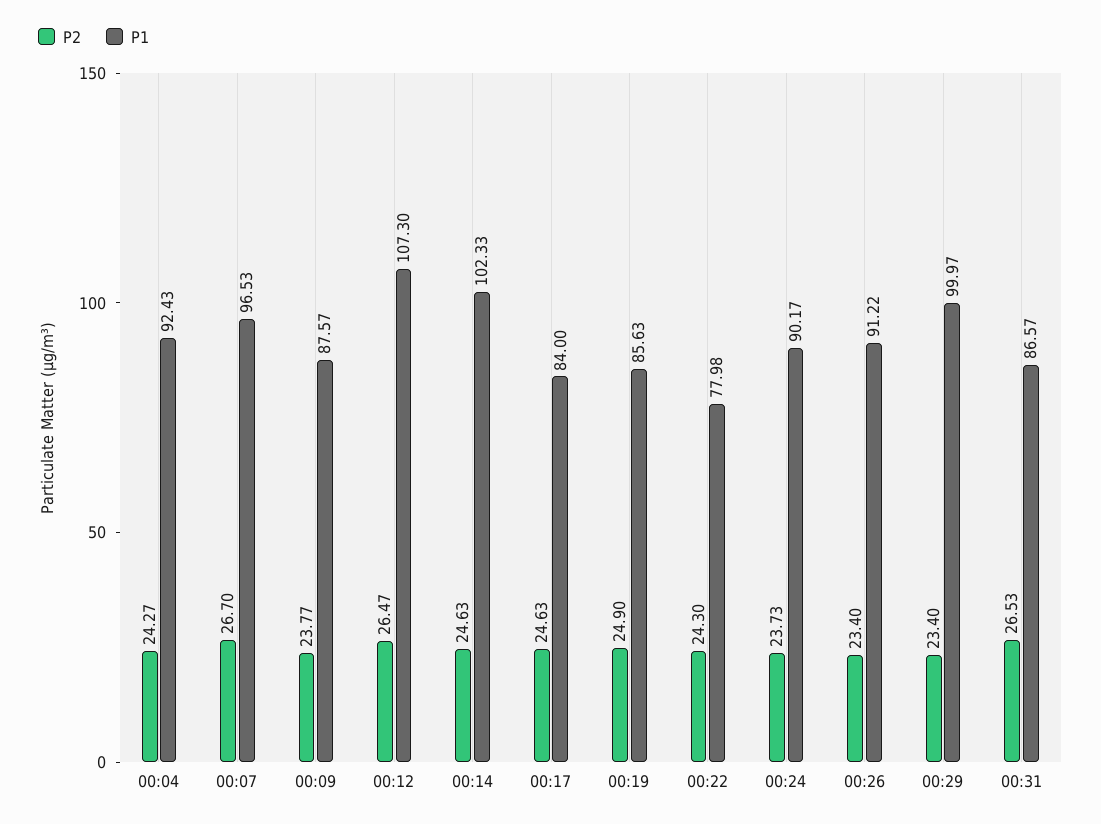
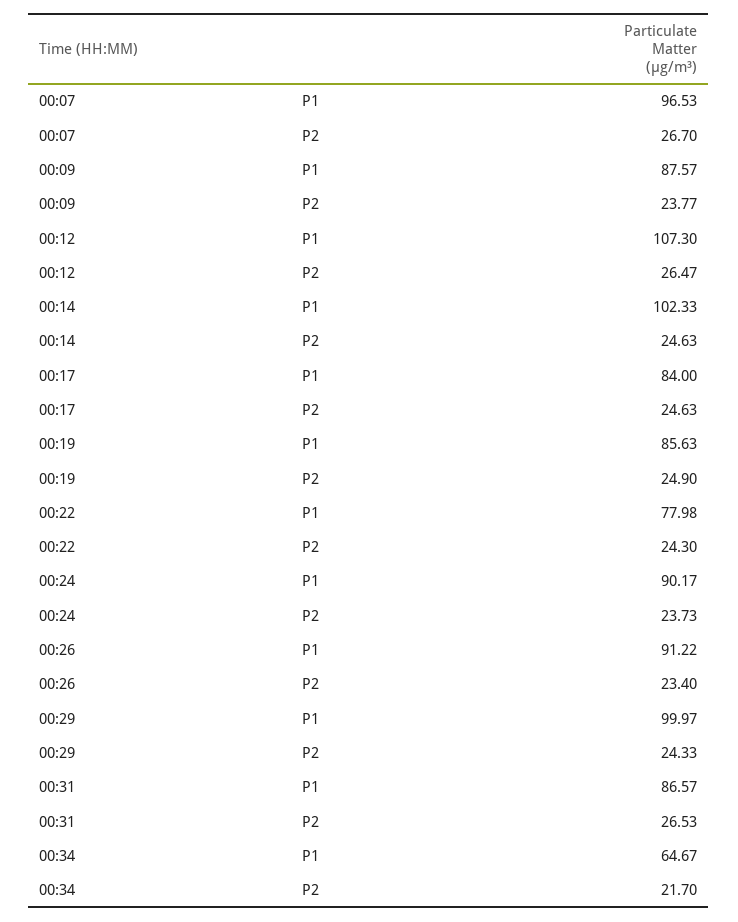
P2, 00:04: 24.27 -> none
P1, 00:04: 92.43 -> none
P2, 00:29: 23.4 -> 24.33
P1, 00:34: none -> 64.67
P2, 00:34: none -> 21.7

